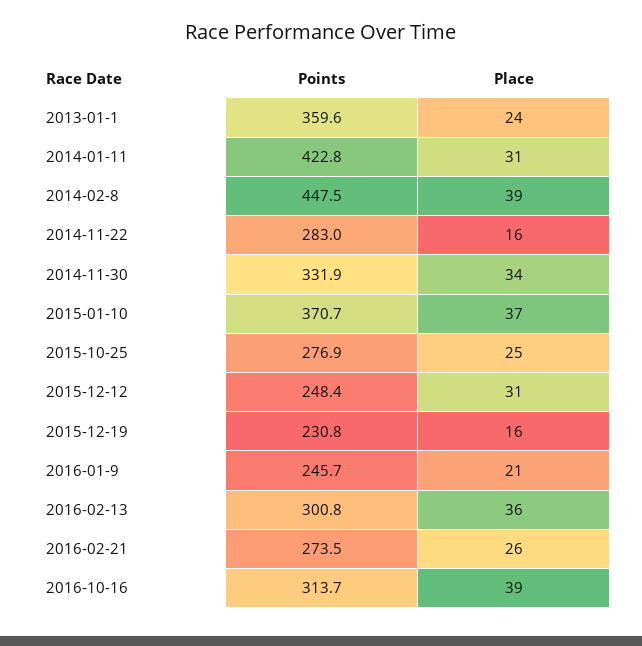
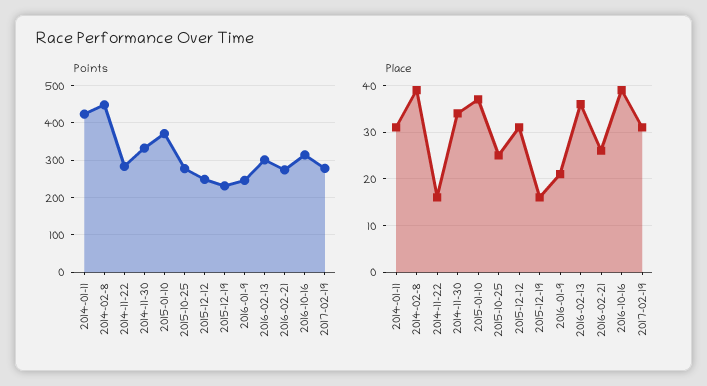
Points, 2013-01-1: 359.6 -> none
Place, 2013-01-1: 24 -> none
Points, 2017-02-19: none -> 280
Place, 2017-02-19: none -> 30

